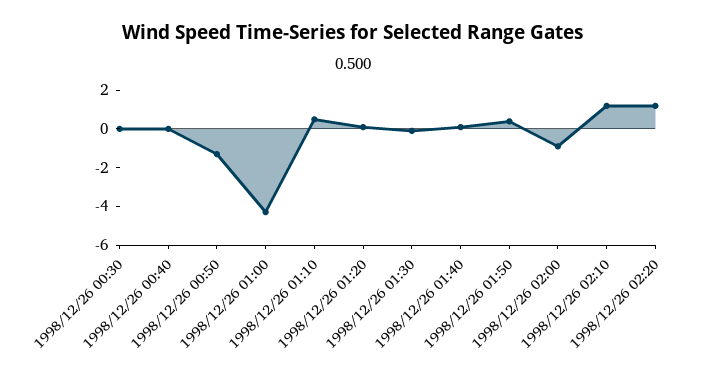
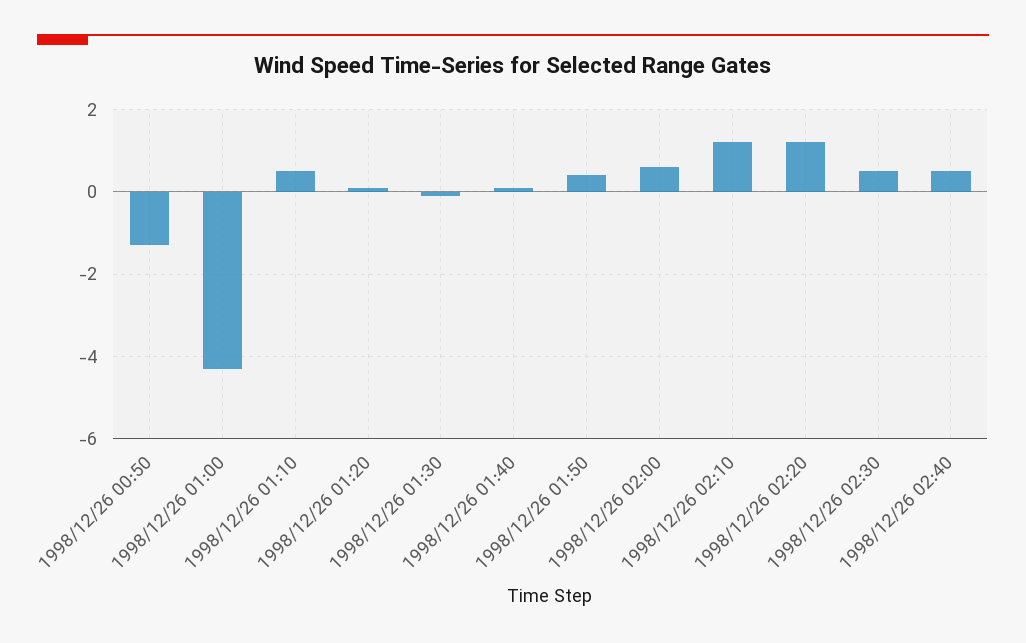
1998/12/26 00:30: 0 -> none
1998/12/26 00:40: 0 -> none
1998/12/26 02:00: -1 -> 0.5
1998/12/26 02:30: none -> 0.5
1998/12/26 02:40: none -> 0.5

